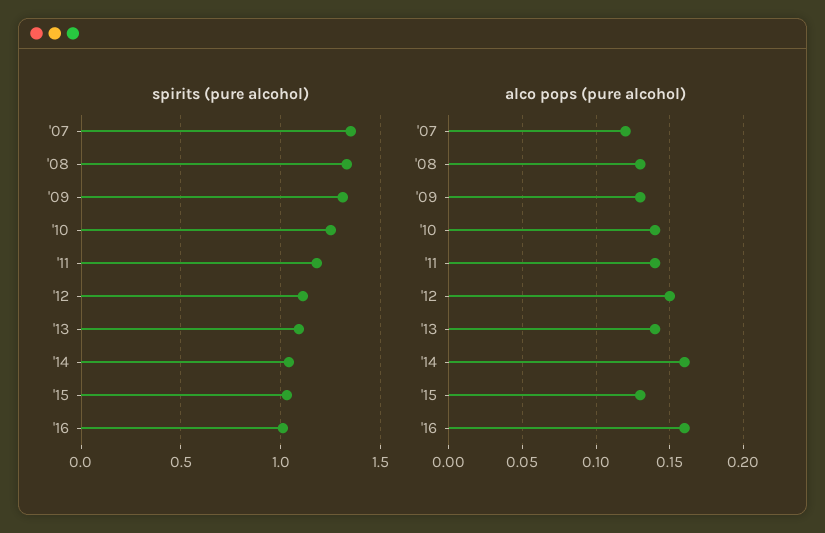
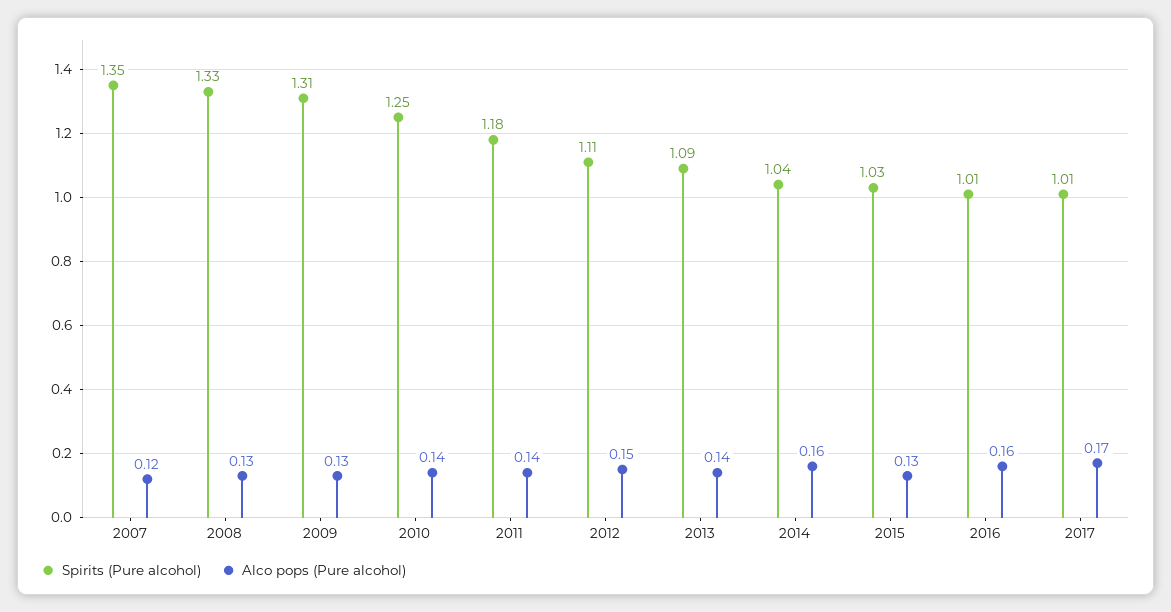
spirits (pure alcohol), 2017: none -> 1.01
alco pops (pure alcohol), 2017: none -> 0.17

